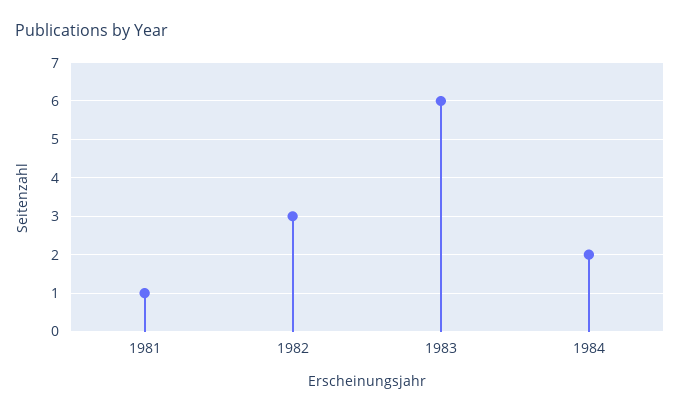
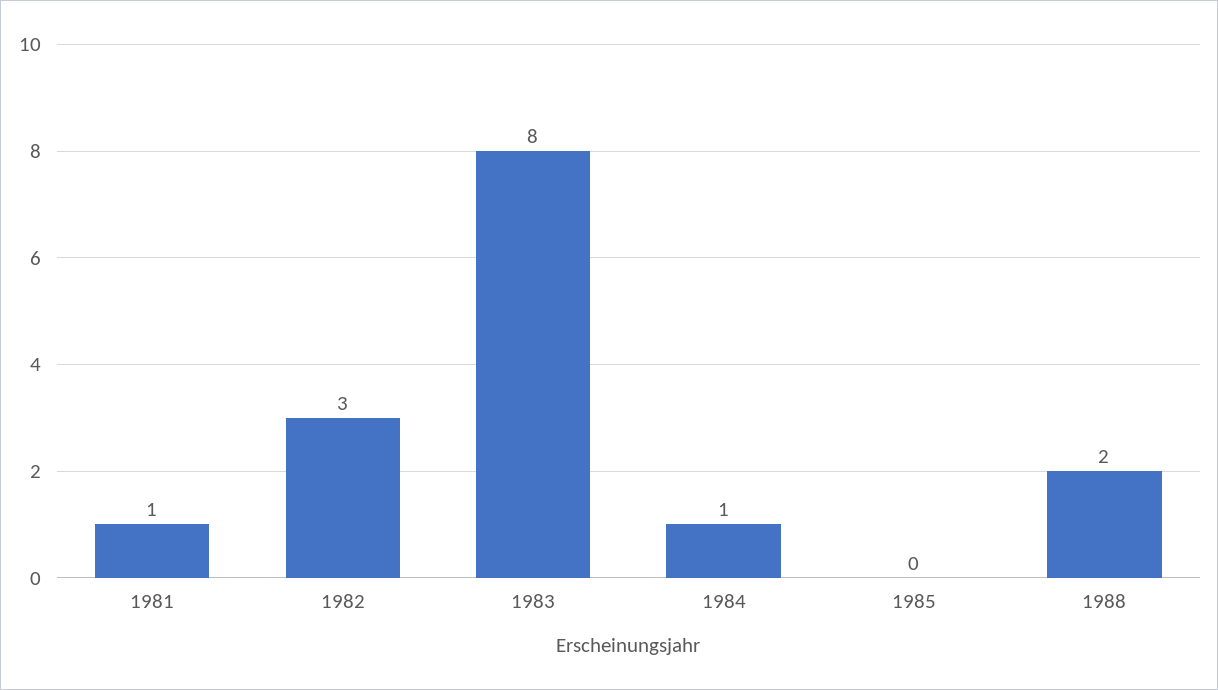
1983: 6 -> 8
1984: 2 -> 1
1985: none -> 0
1988: none -> 2

